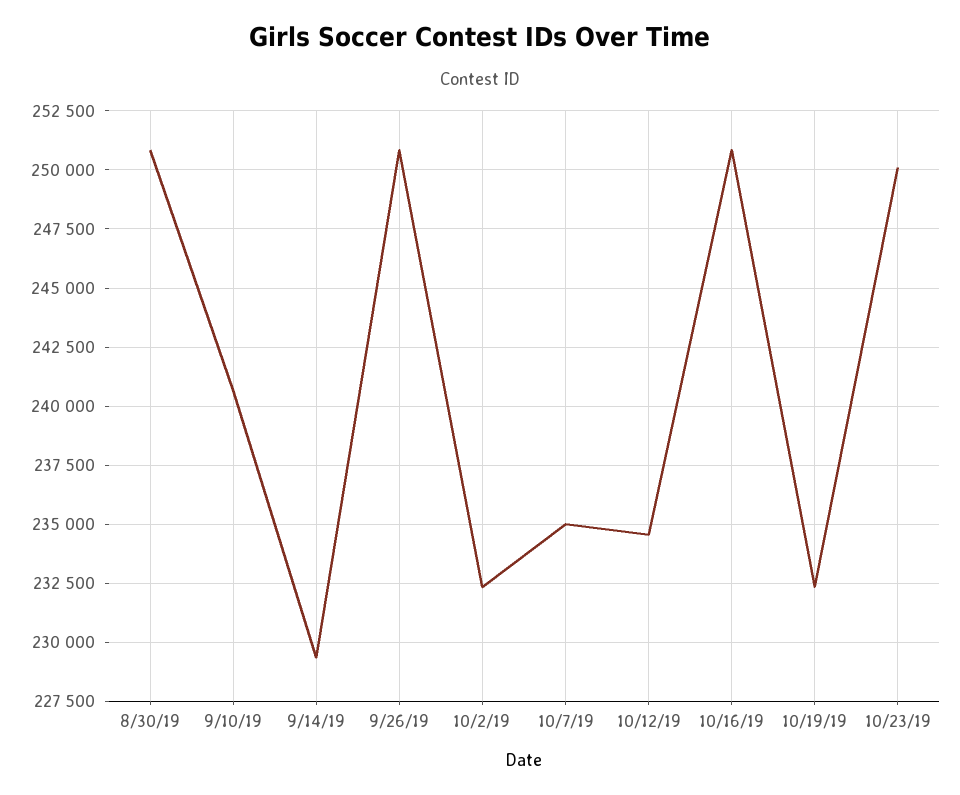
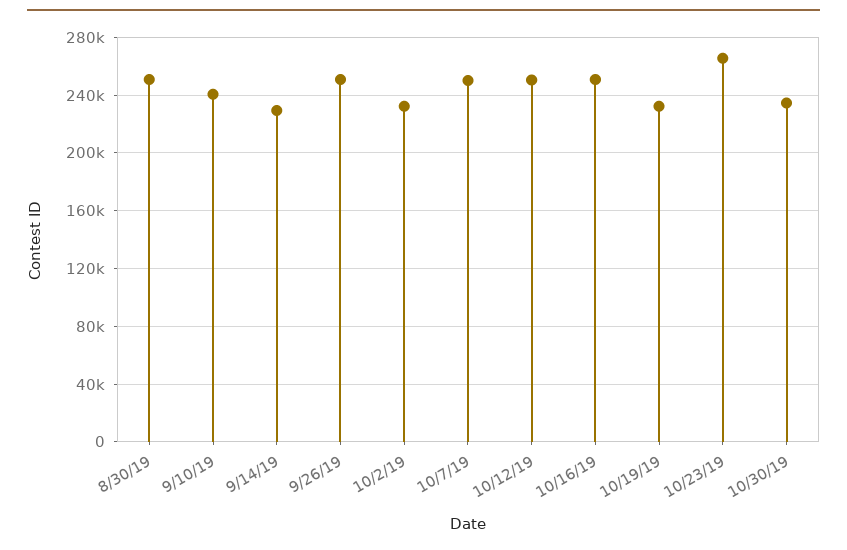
10/7/19: 235000 -> 250000
10/12/19: 234500 -> 250000
10/23/19: 250000 -> 265000
10/30/19: none -> 235000

